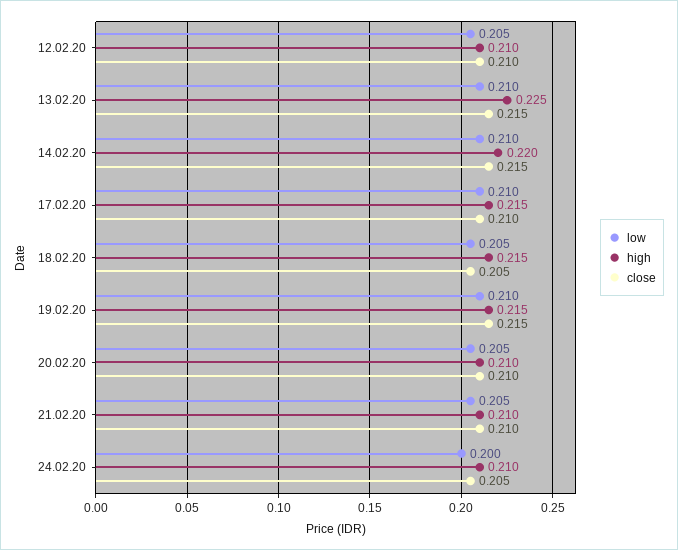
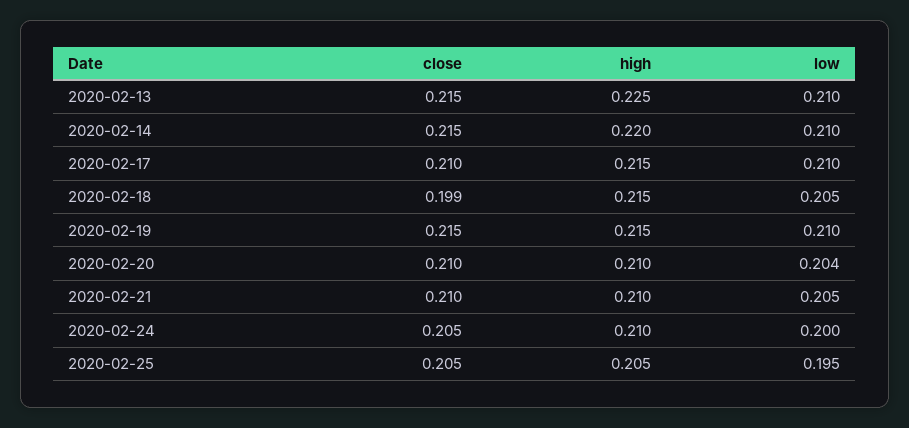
low, 12.02.20: 0.205 -> none
high, 12.02.20: 0.21 -> none
close, 12.02.20: 0.21 -> none
close, 18.02.20: 0.205 -> 0.199
low, 20.02.20: 0.205 -> 0.204
close, 2020-02-25: none -> 0.205
high, 2020-02-25: none -> 0.205
low, 2020-02-25: none -> 0.195

